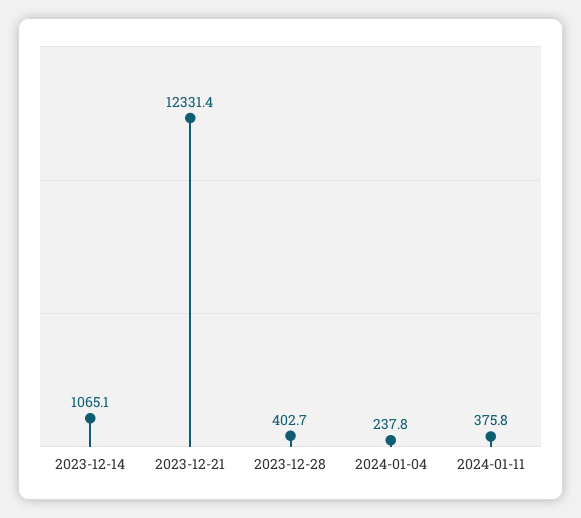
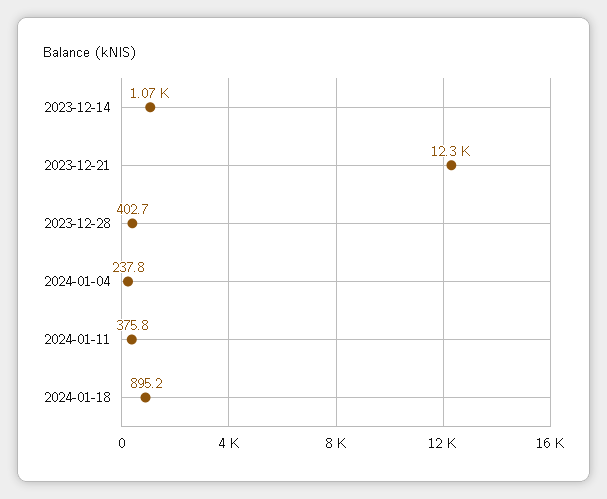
2024-01-18: none -> 895.2

